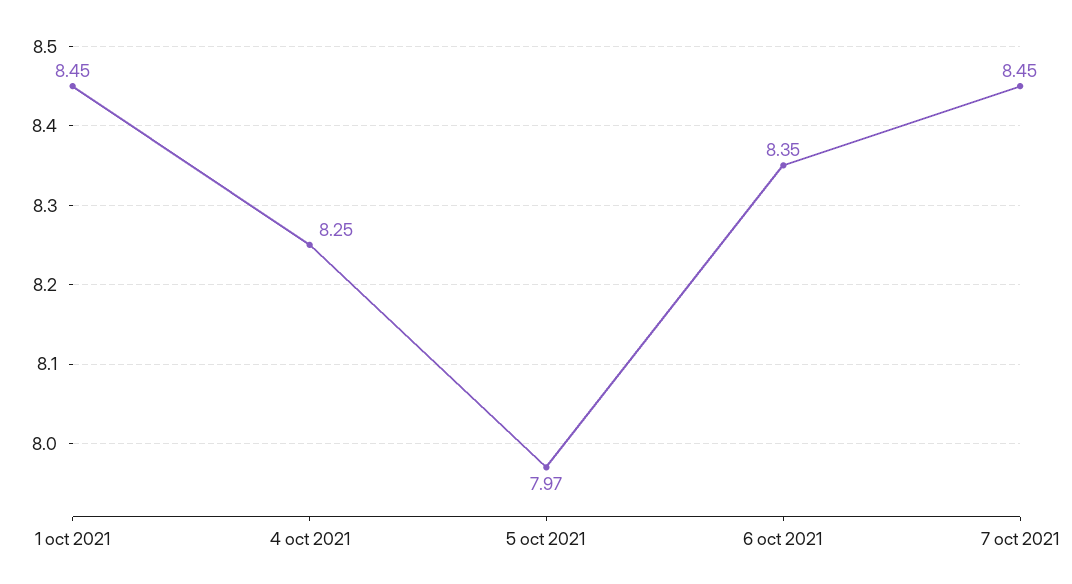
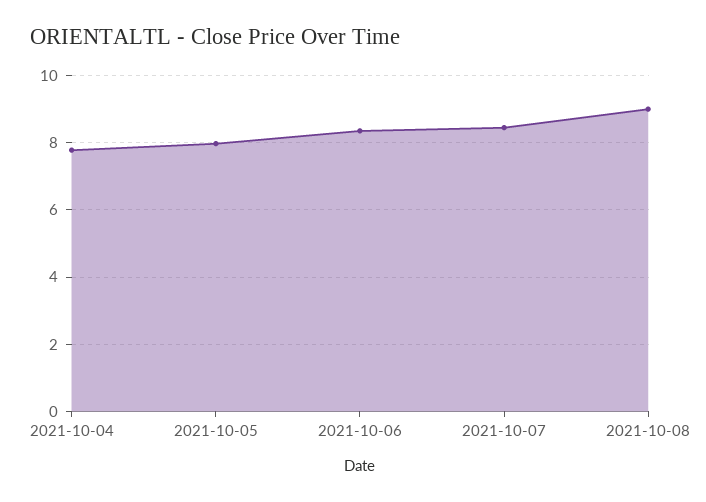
1 oct 2021: 8.45 -> none
4 oct 2021: 8.25 -> 7.8
2021-10-08: none -> 9

